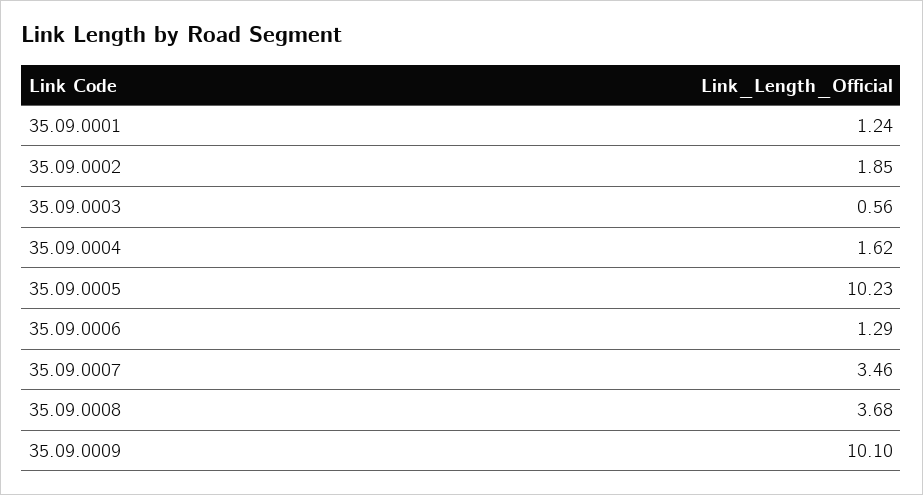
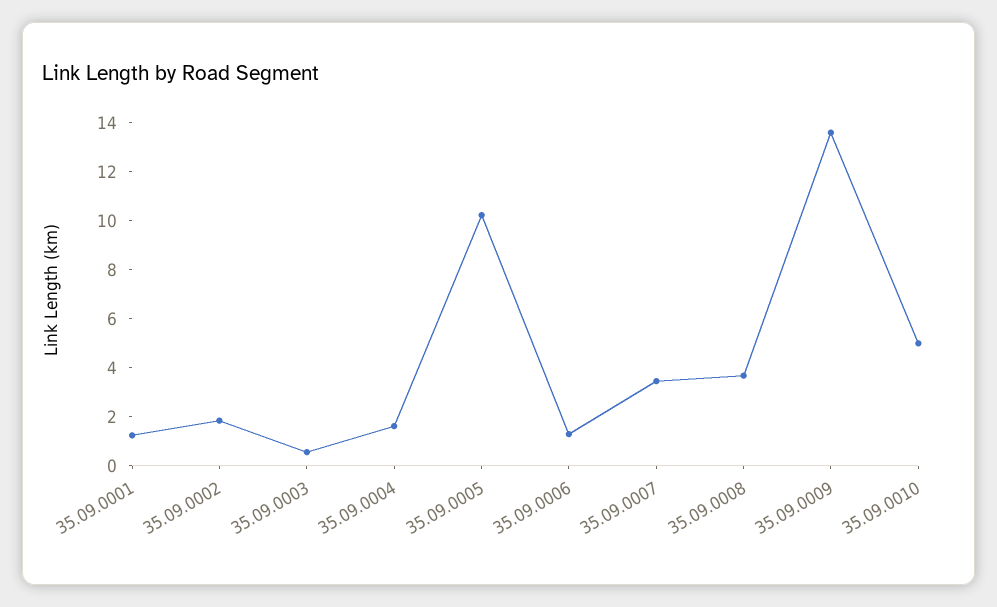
35.09.0009: 10.1 -> 13.5
35.09.0010: none -> 5

